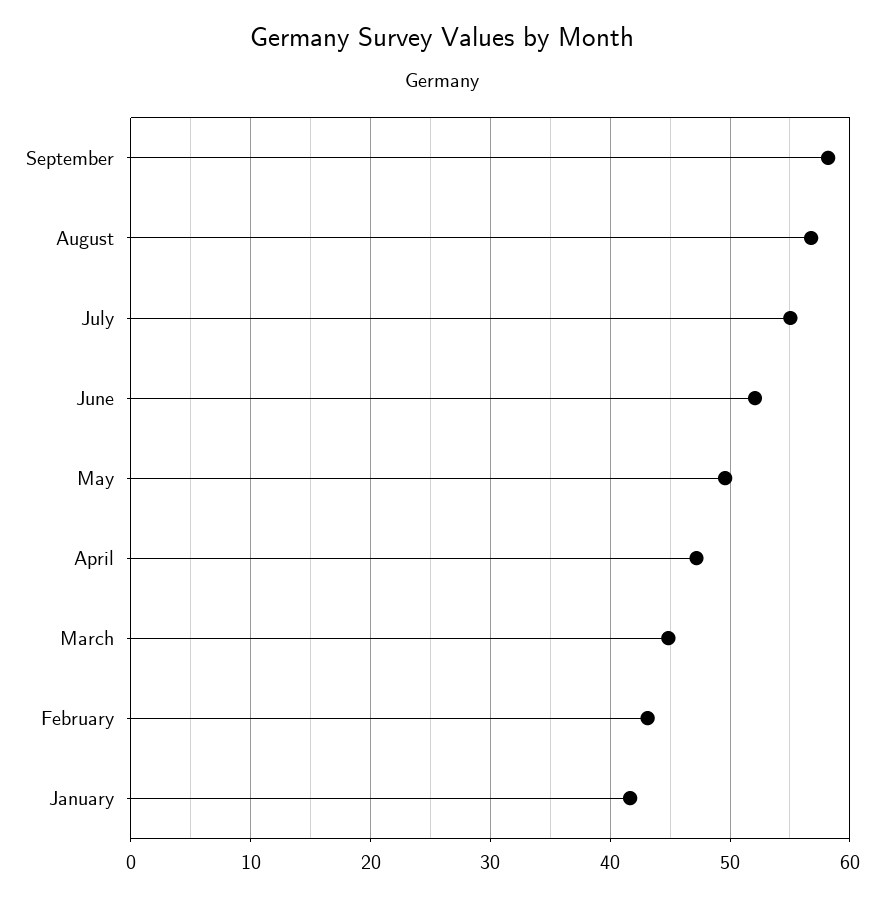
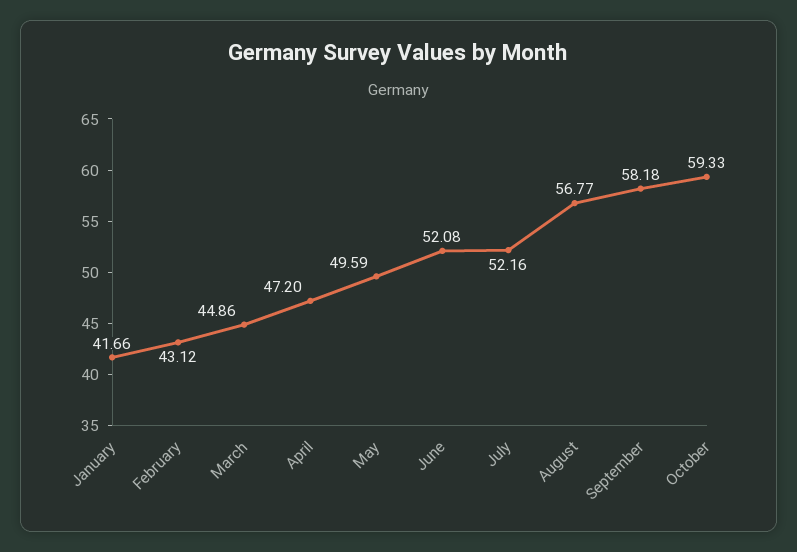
July: 55 -> 52.16
October: none -> 59.33

